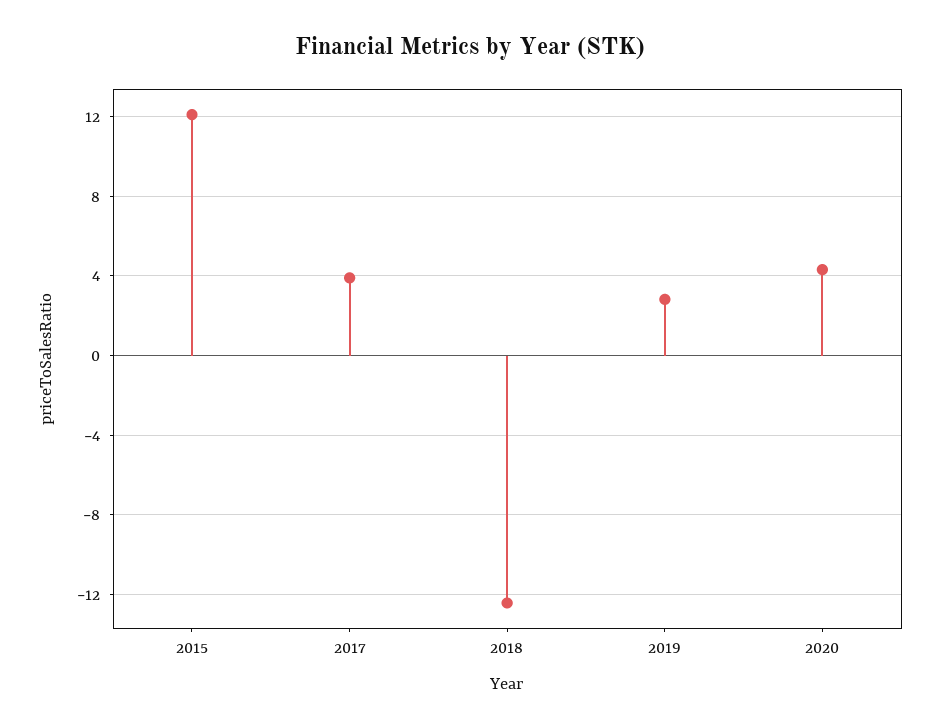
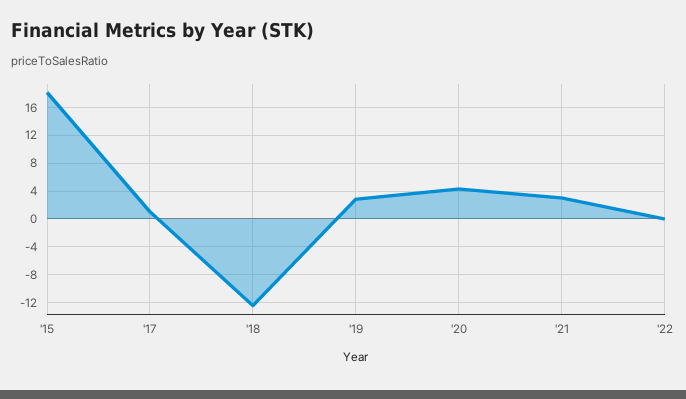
2015: 12 -> 18
2017: 4 -> 1
'21: none -> 3
'22: none -> 0

